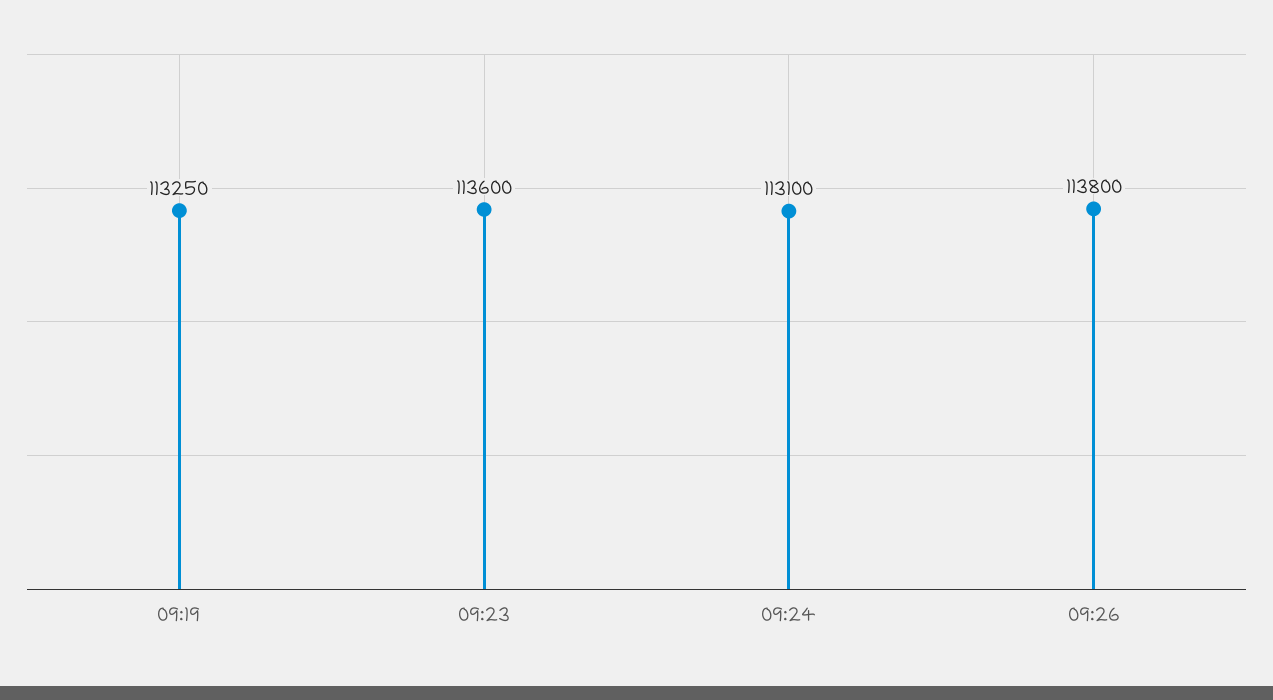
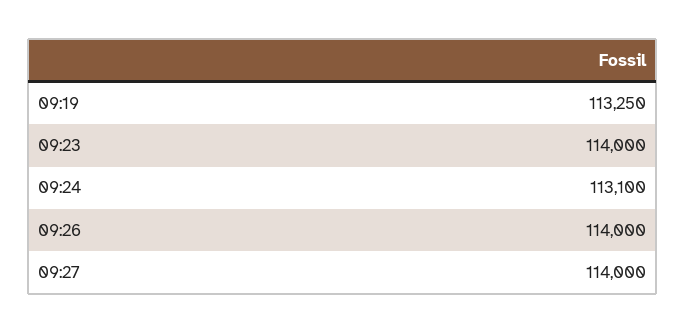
09:23: 113600 -> 114000
09:26: 113800 -> 114000
09:27: none -> 114000

